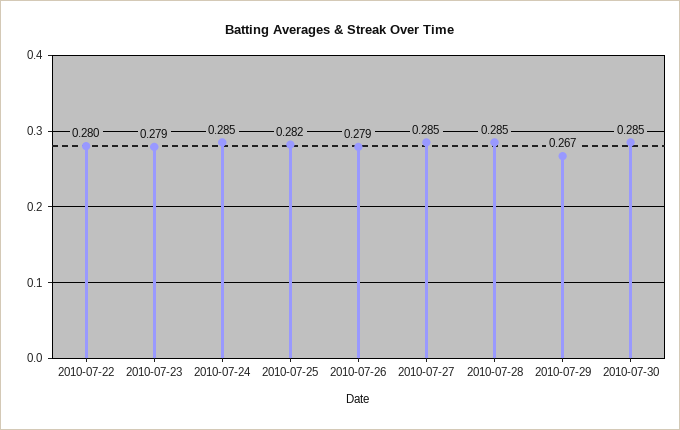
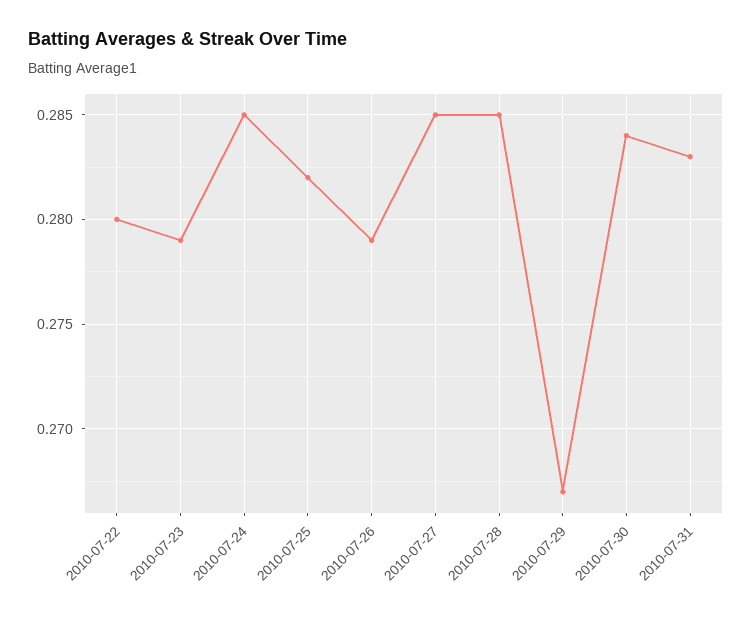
2010-07-30: 0.285 -> 0.284
2010-07-31: none -> 0.283

